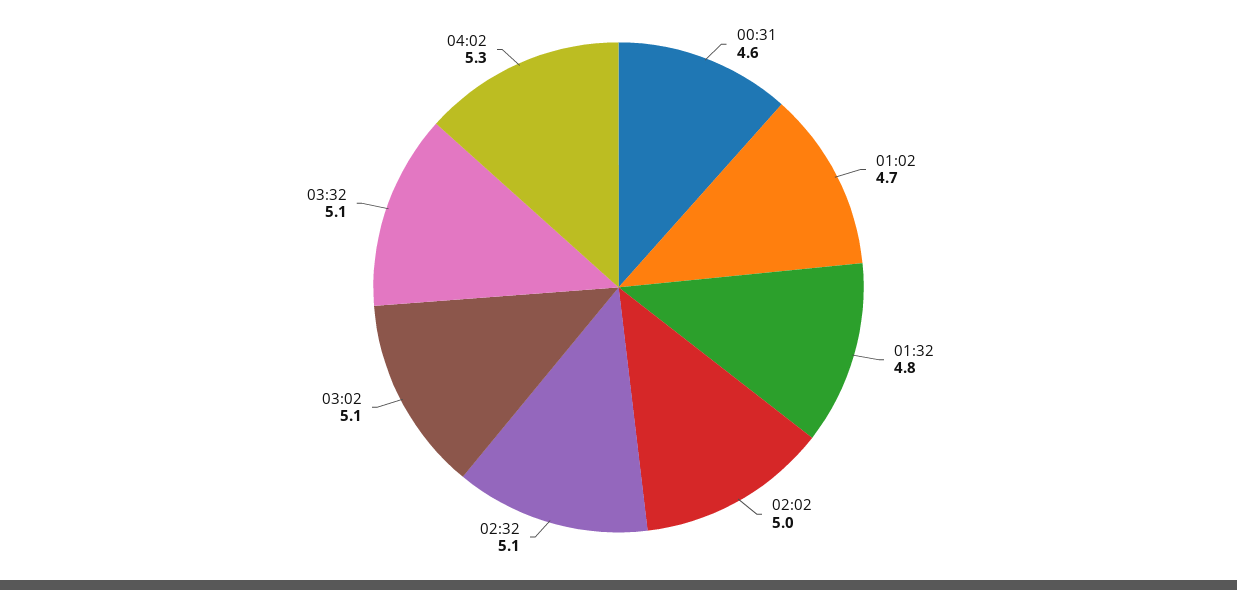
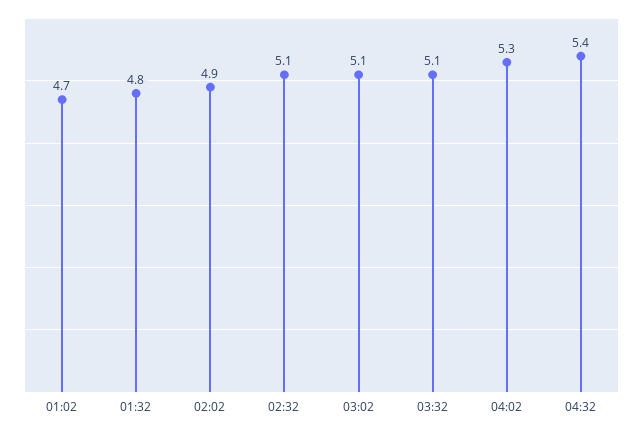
00:31: 4.6 -> none
02:02: 5 -> 4.9
04:32: none -> 5.4

